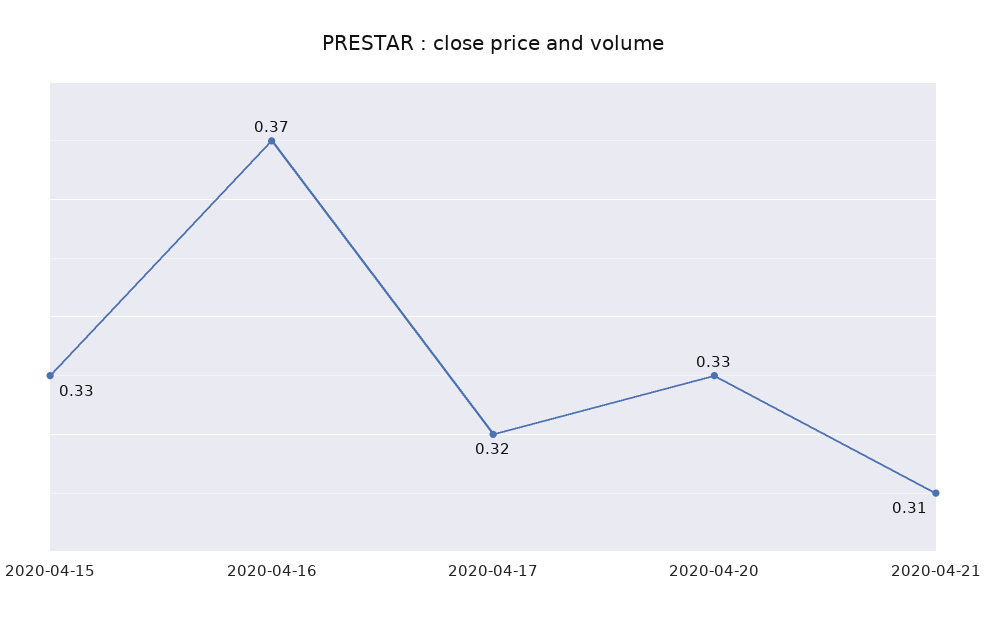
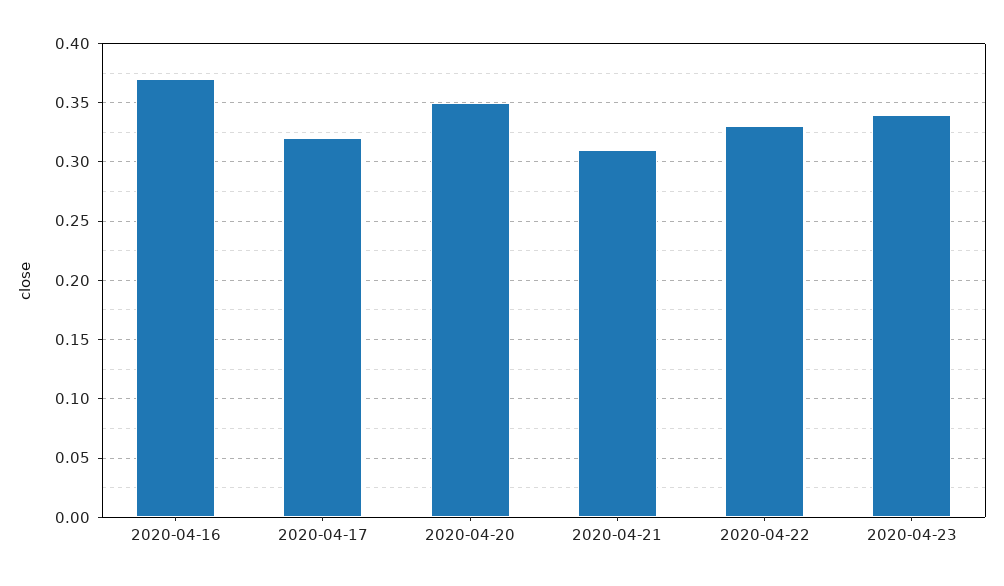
2020-04-15: 0.33 -> none
2020-04-20: 0.33 -> 0.35
2020-04-22: none -> 0.33
2020-04-23: none -> 0.34

